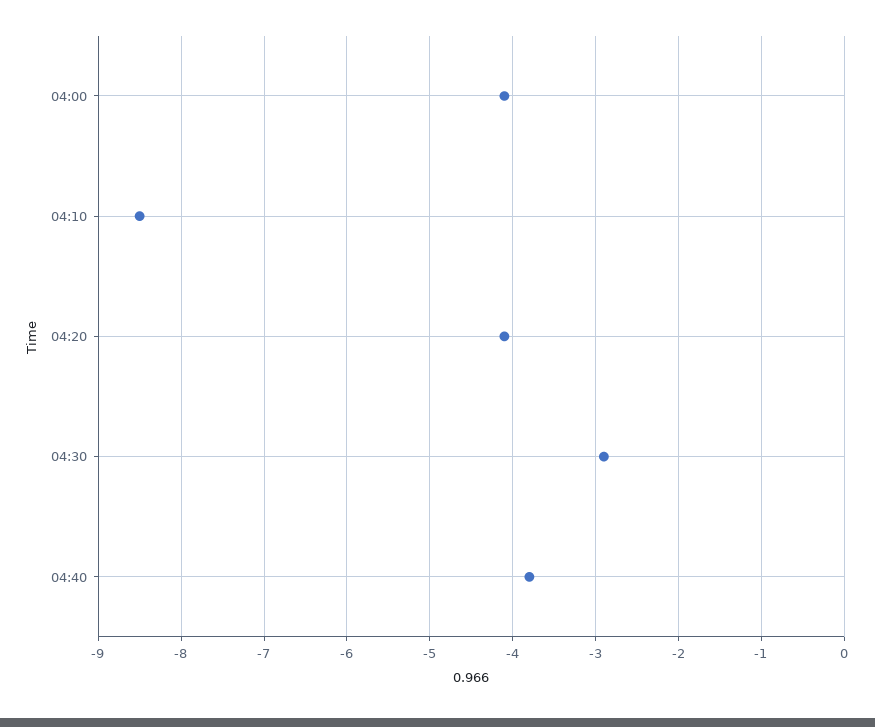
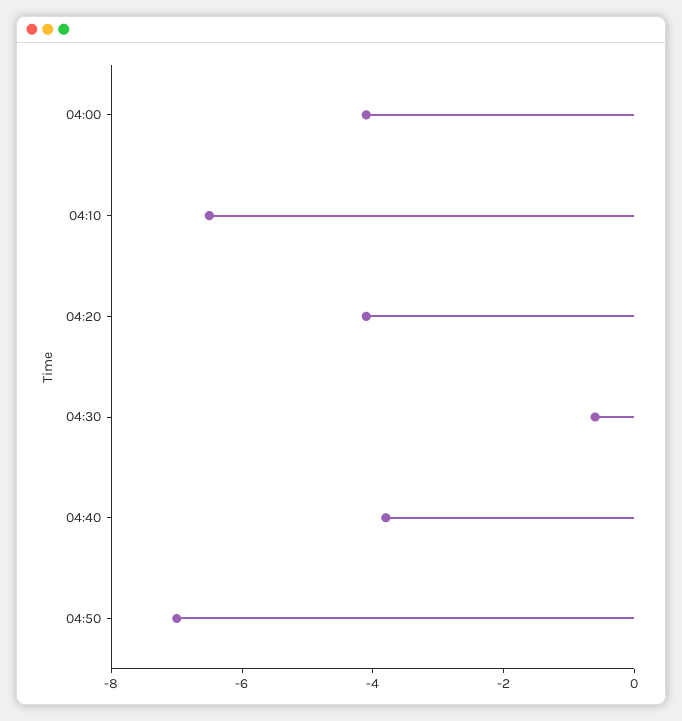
04:10: -8.5 -> -6.5
04:30: -2.9 -> -0.5
04:50: none -> -7

